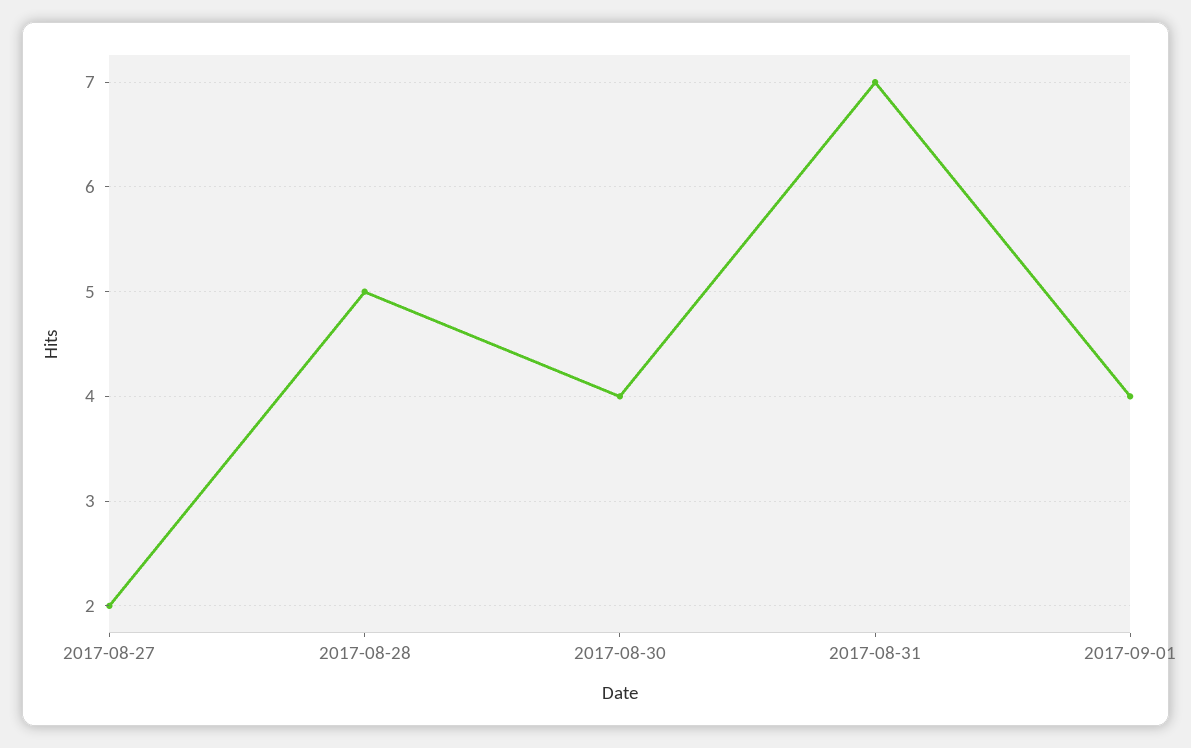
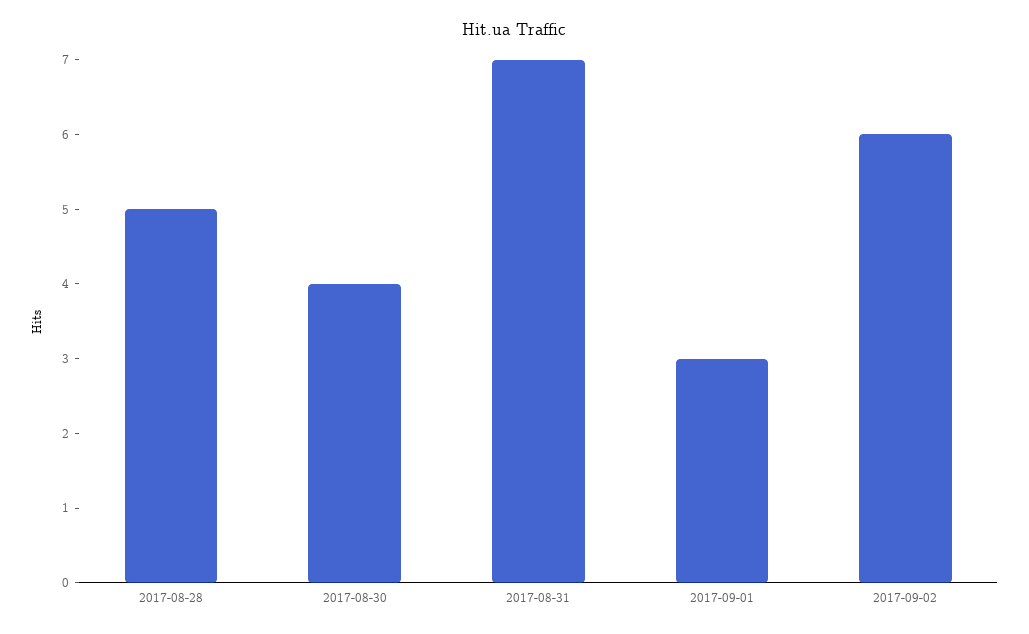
2017-08-27: 2 -> none
2017-09-01: 4 -> 3
2017-09-02: none -> 6

